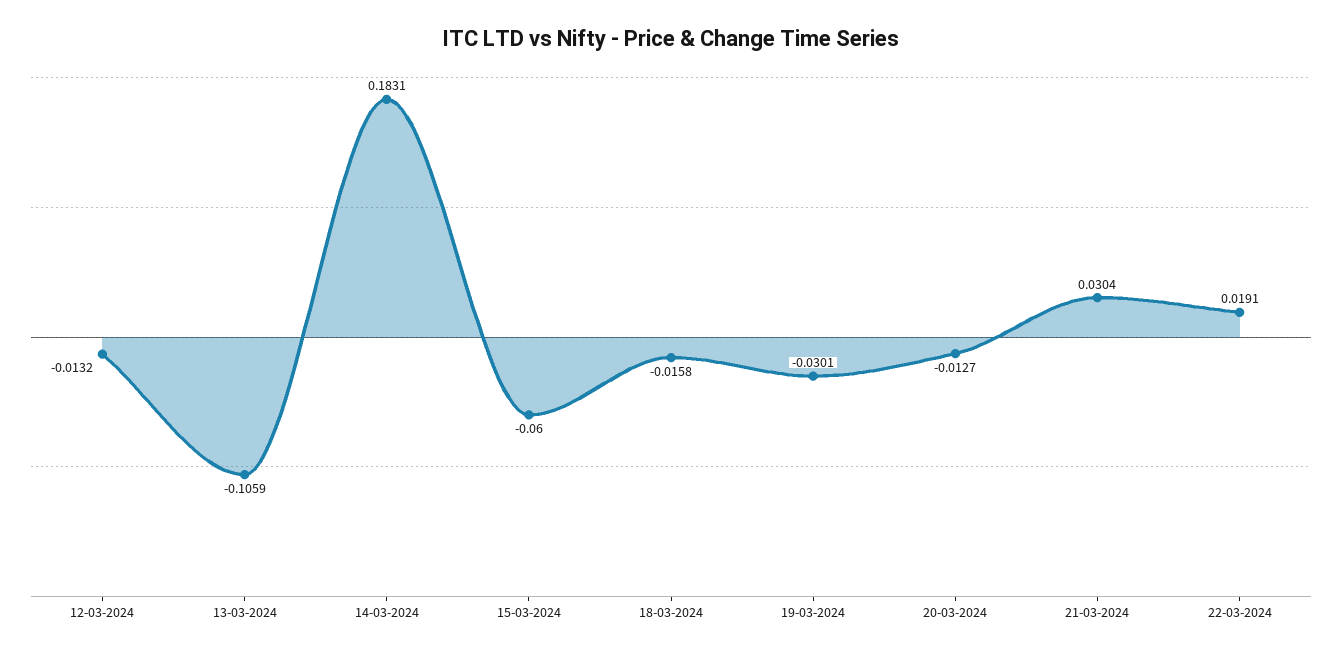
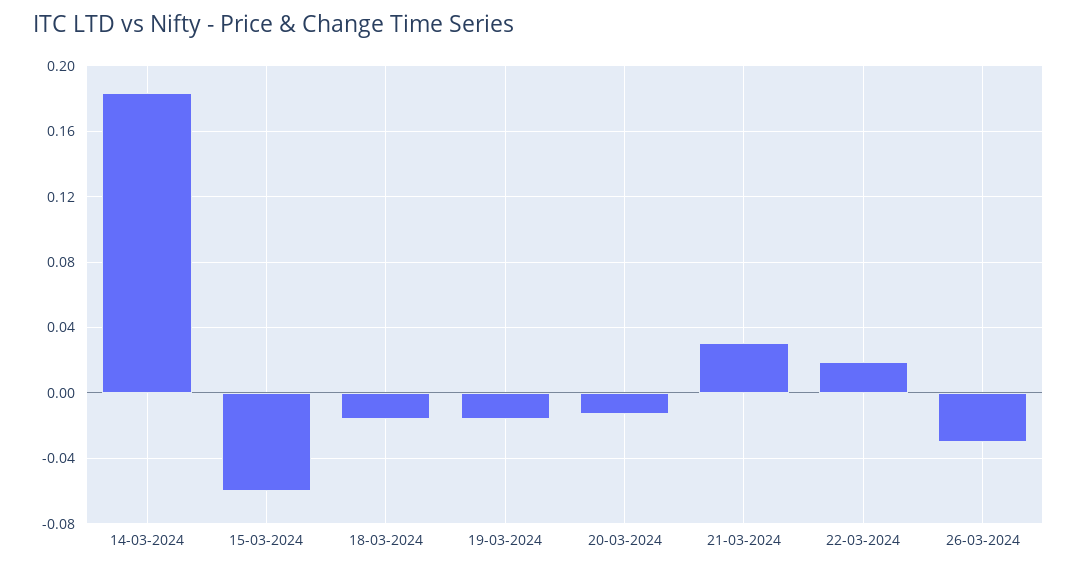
12-03-2024: -0.0132 -> none
13-03-2024: -0.1059 -> none
19-03-2024: -0.0301 -> -0.015
26-03-2024: none -> -0.03

